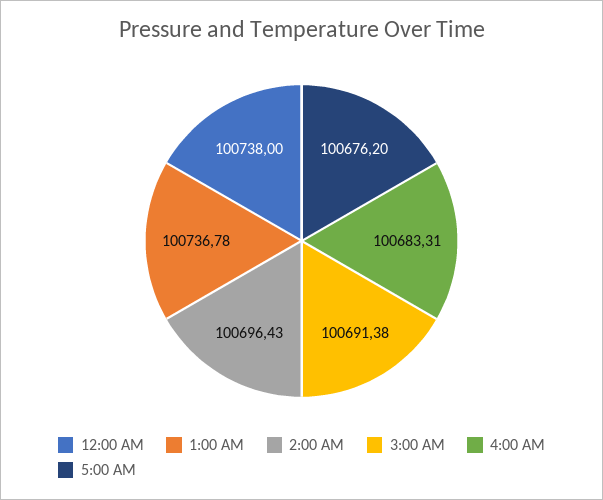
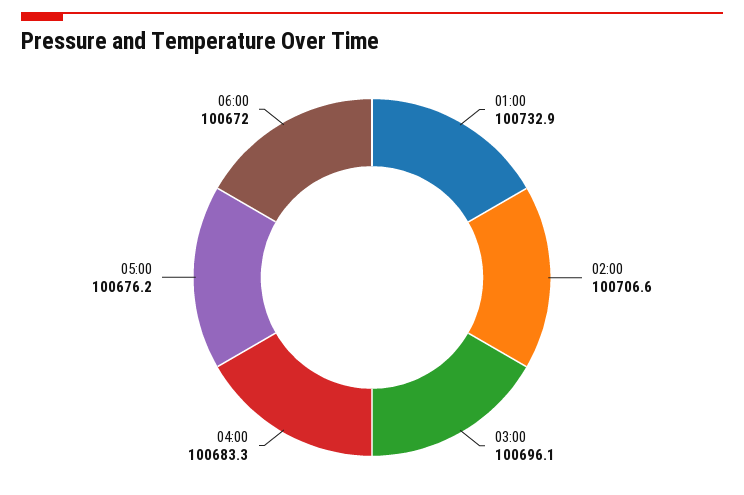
12:00 AM: 100738 -> none
1:00 AM: 100736.78 -> 100732.9
2:00 AM: 100696.43 -> 100706.6
3:00 AM: 100691.38 -> 100696.1
06:00: none -> 100672

